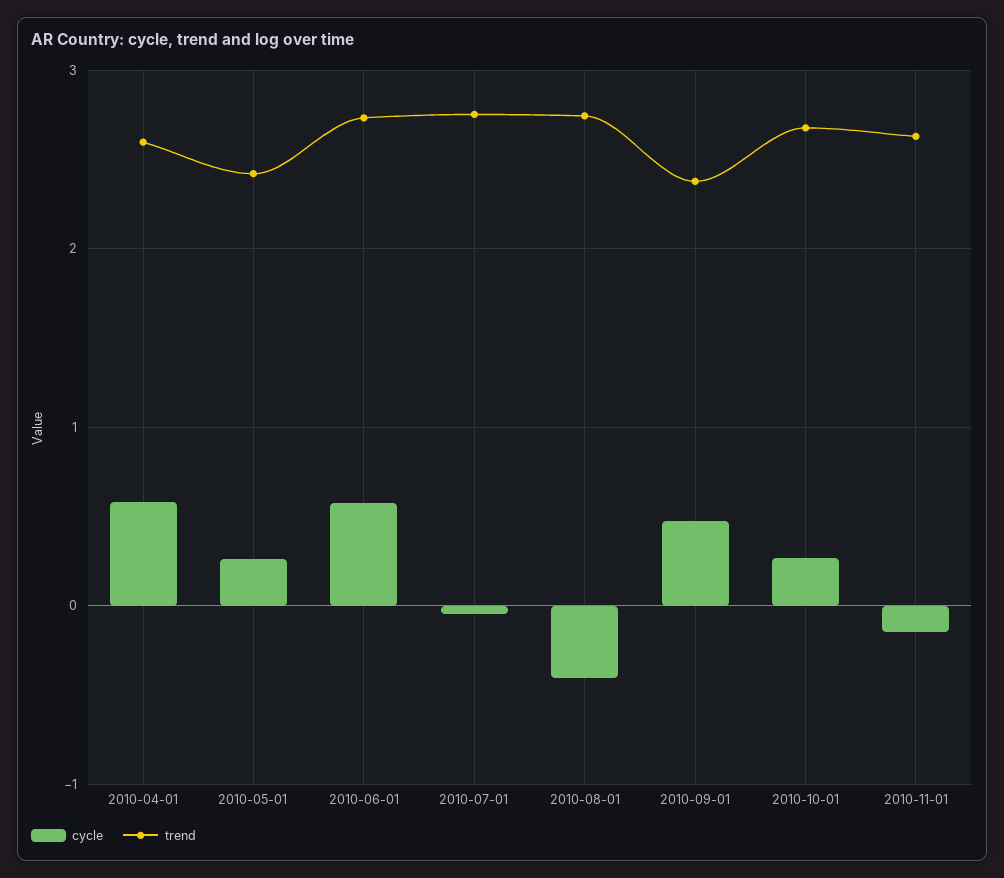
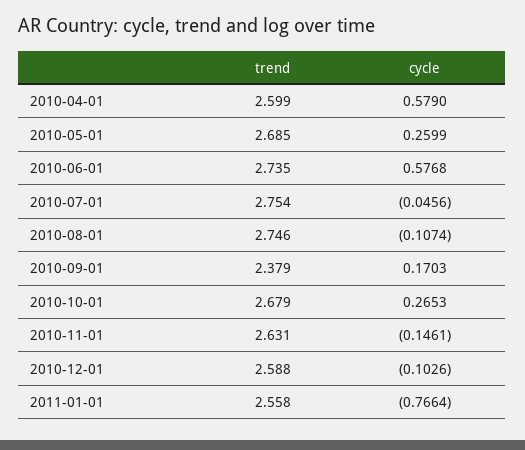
trend, 2010-05-01: 2.4 -> 2.685
cycle, 2010-08-01: -0.4 -> -0.1074
cycle, 2010-09-01: 0.5 -> 0.1703
trend, 2010-12-01: none -> 2.588
cycle, 2010-12-01: none -> -0.1026
trend, 2011-01-01: none -> 2.558
cycle, 2011-01-01: none -> -0.7664

